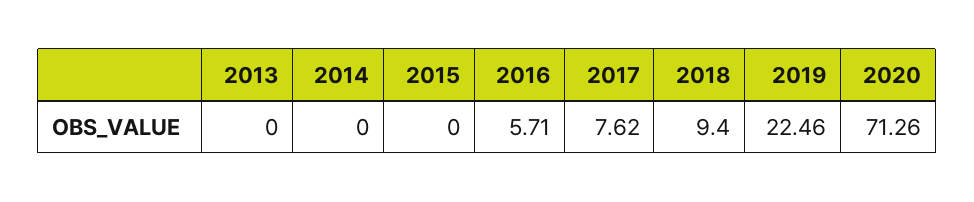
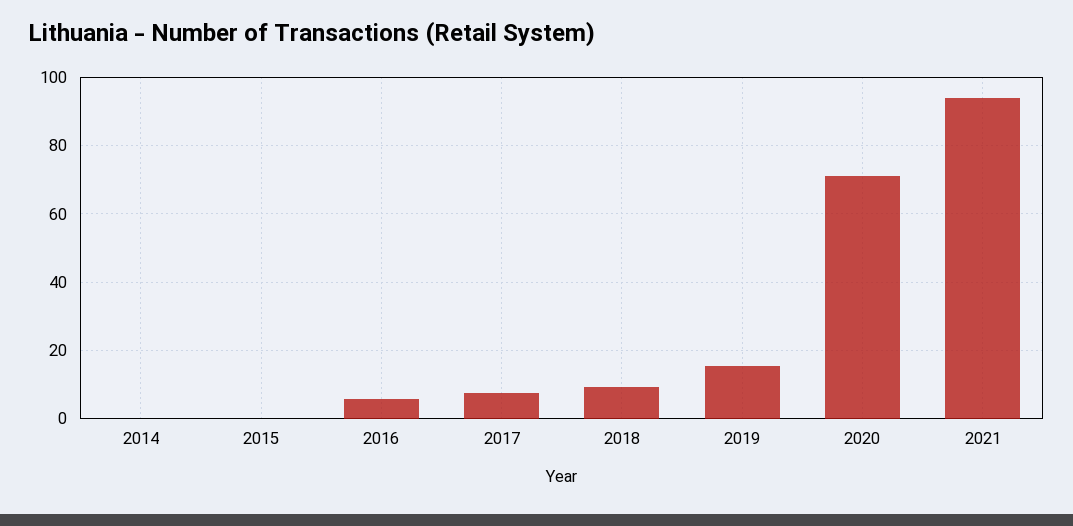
2013: 0 -> none
2019: 22.46 -> 16
2021: none -> 94

